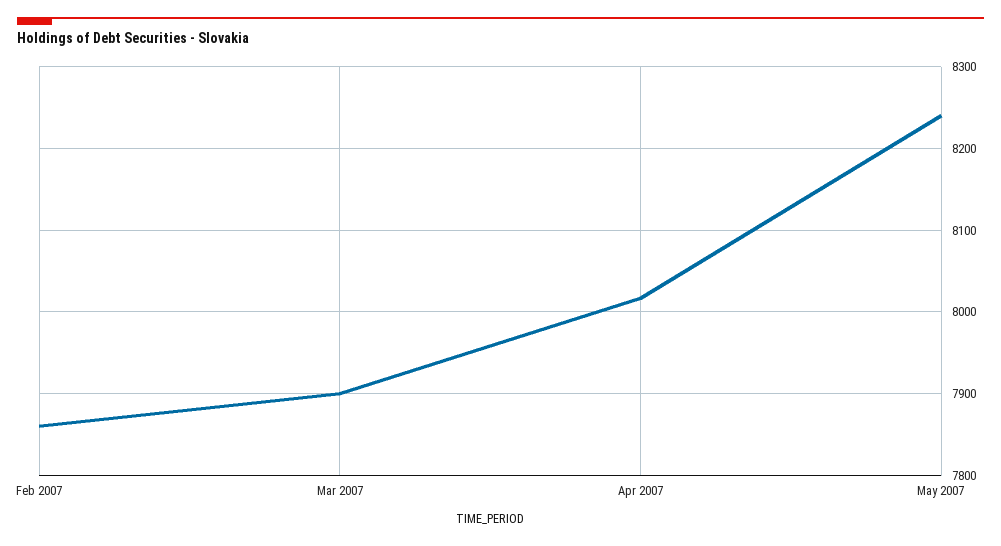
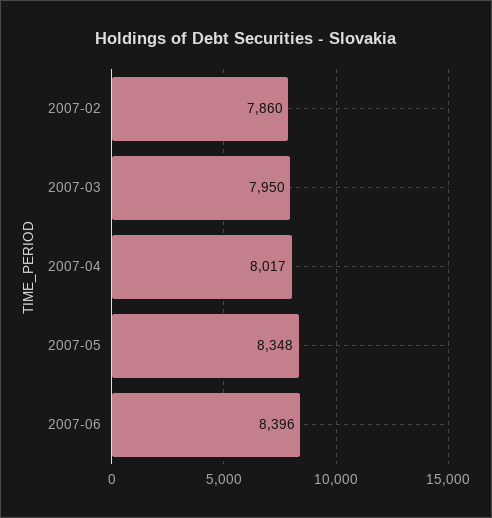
Mar 2007: 7900 -> 7950
May 2007: 8240 -> 8348
2007-06: none -> 8396

